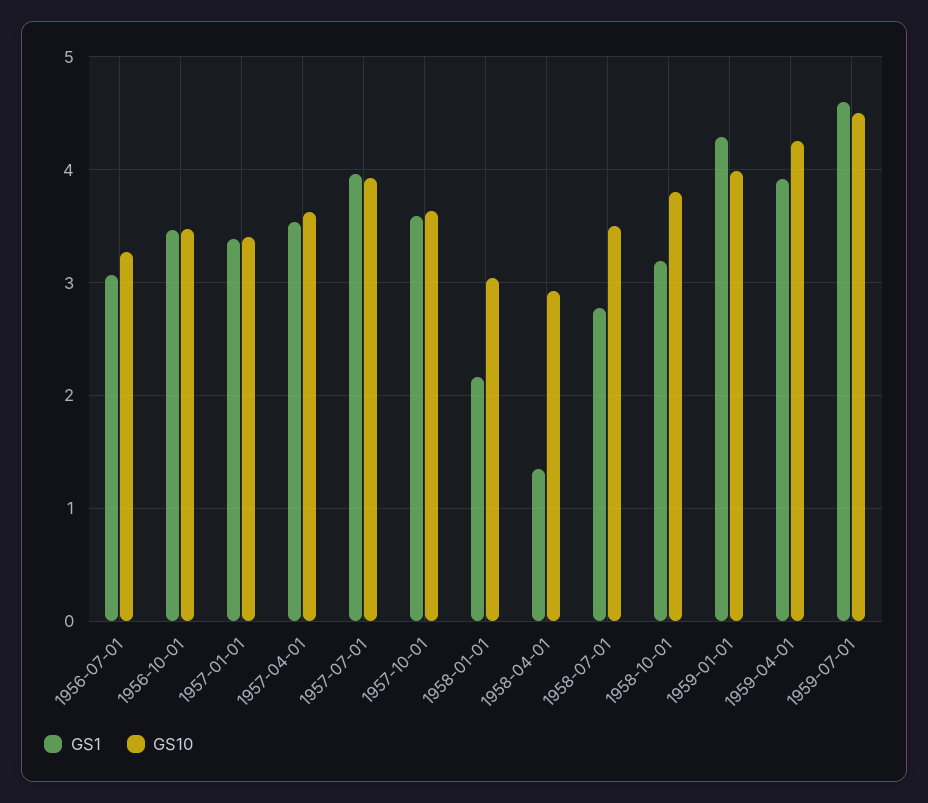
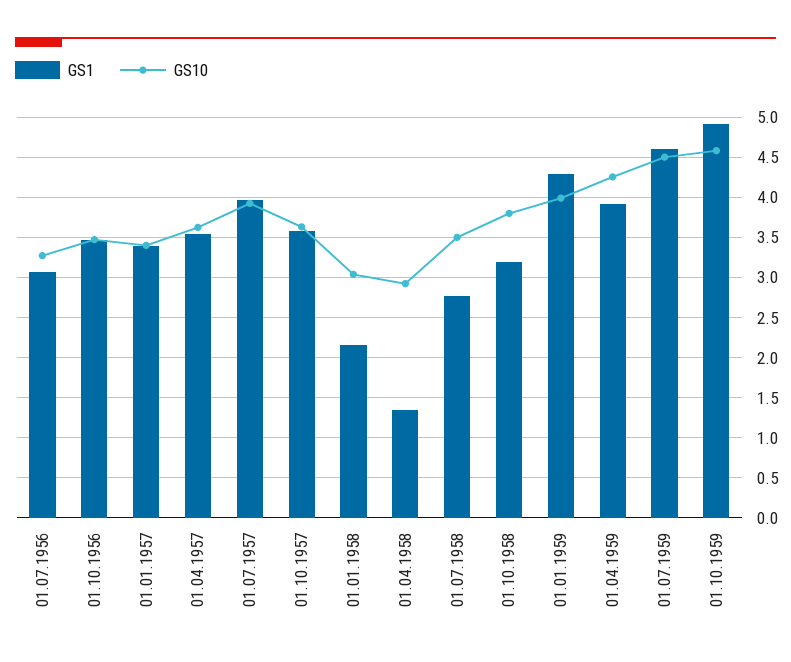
GS1, 01.10.1959: none -> 4.9
GS10, 01.10.1959: none -> 4.6

